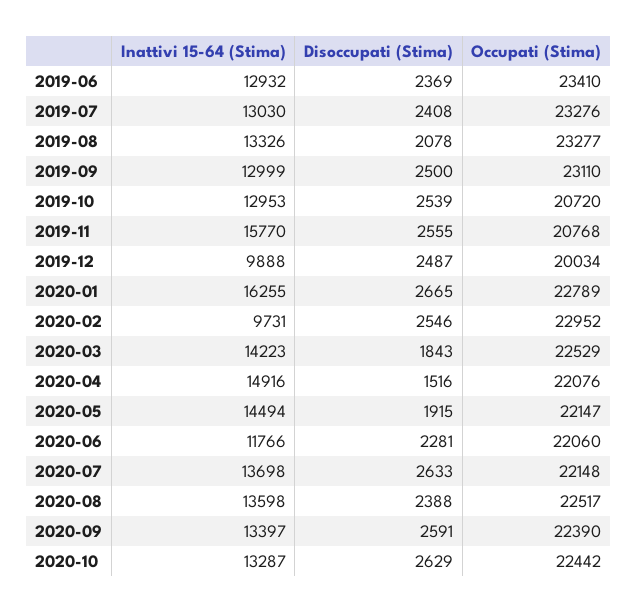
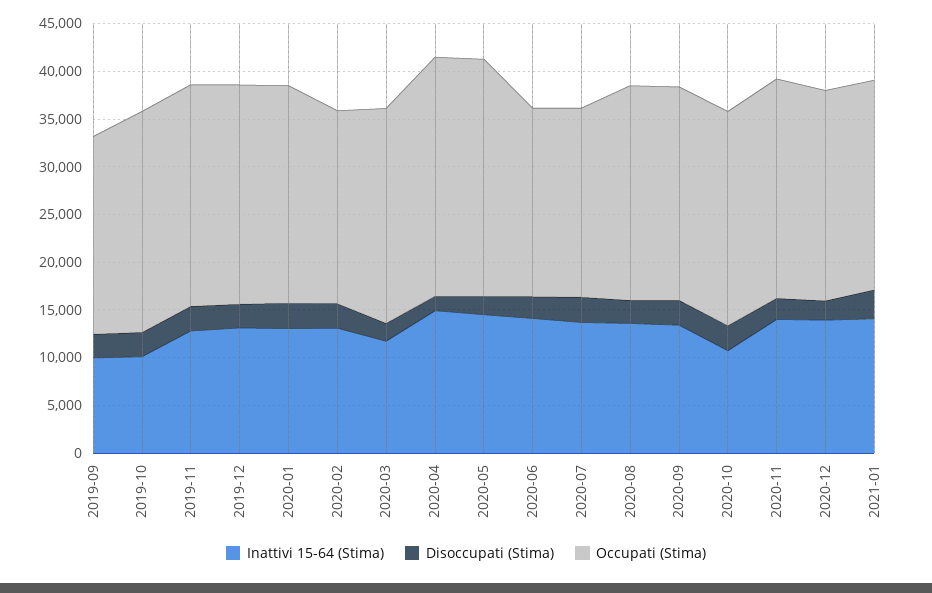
Inattivi 15-64 (Stima), 2019-06: 12932 -> none
Disoccupati (Stima), 2019-06: 2369 -> none
Occupati (Stima), 2019-06: 23410 -> none
Inattivi 15-64 (Stima), 2019-07: 13030 -> none
Disoccupati (Stima), 2019-07: 2408 -> none
Occupati (Stima), 2019-07: 23276 -> none
Inattivi 15-64 (Stima), 2019-08: 13326 -> none
Disoccupati (Stima), 2019-08: 2078 -> none
Occupati (Stima), 2019-08: 23277 -> none
Inattivi 15-64 (Stima), 2019-09: 12999 -> 10000
Occupati (Stima), 2019-09: 23110 -> 21000
Inattivi 15-64 (Stima), 2019-10: 12953 -> 10000
Occupati (Stima), 2019-10: 20720 -> 23000
Inattivi 15-64 (Stima), 2019-11: 15770 -> 13000
Occupati (Stima), 2019-11: 20768 -> 23000
Inattivi 15-64 (Stima), 2019-12: 9888 -> 13000
Occupati (Stima), 2019-12: 20034 -> 23000
Inattivi 15-64 (Stima), 2020-01: 16255 -> 13000
Inattivi 15-64 (Stima), 2020-02: 9731 -> 13000
Occupati (Stima), 2020-02: 22952 -> 20000
Inattivi 15-64 (Stima), 2020-03: 14223 -> 12000
Occupati (Stima), 2020-04: 22076 -> 25000
Occupati (Stima), 2020-05: 22147 -> 25000
Inattivi 15-64 (Stima), 2020-06: 11766 -> 14000
Occupati (Stima), 2020-06: 22060 -> 20000
Occupati (Stima), 2020-07: 22148 -> 20000
Inattivi 15-64 (Stima), 2020-10: 13287 -> 11000
Inattivi 15-64 (Stima), 2020-11: none -> 14000
Disoccupati (Stima), 2020-11: none -> 2000
Occupati (Stima), 2020-11: none -> 23000
Inattivi 15-64 (Stima), 2020-12: none -> 14000
Disoccupati (Stima), 2020-12: none -> 2000
Occupati (Stima), 2020-12: none -> 22000
Inattivi 15-64 (Stima), 2021-01: none -> 14000
Disoccupati (Stima), 2021-01: none -> 3000
Occupati (Stima), 2021-01: none -> 22000

